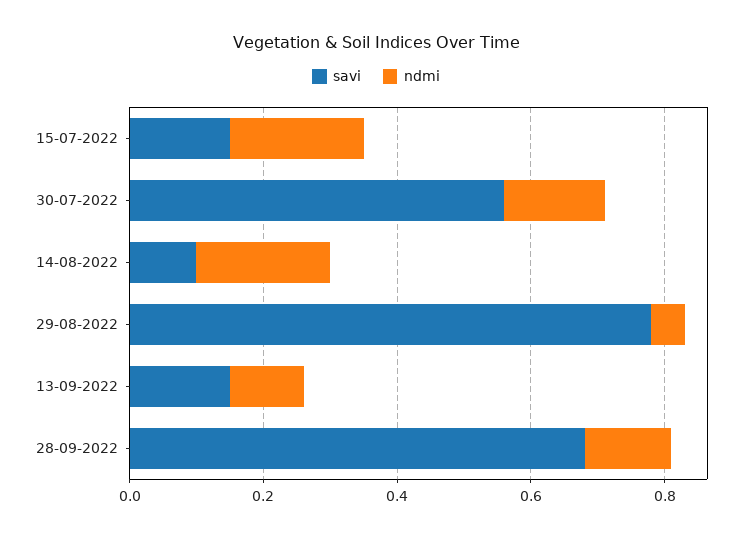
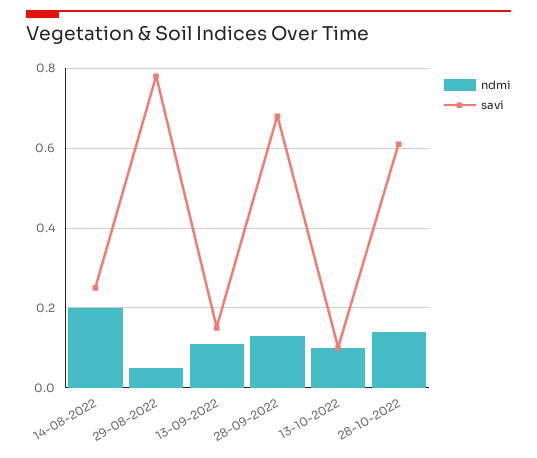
savi, 15-07-2022: 0.15 -> none
ndmi, 15-07-2022: 0.2 -> none
savi, 30-07-2022: 0.55 -> none
ndmi, 30-07-2022: 0.15 -> none
savi, 14-08-2022: 0.1 -> 0.25
ndmi, 13-10-2022: none -> 0.1
savi, 13-10-2022: none -> 0.1
ndmi, 28-10-2022: none -> 0.15
savi, 28-10-2022: none -> 0.6

